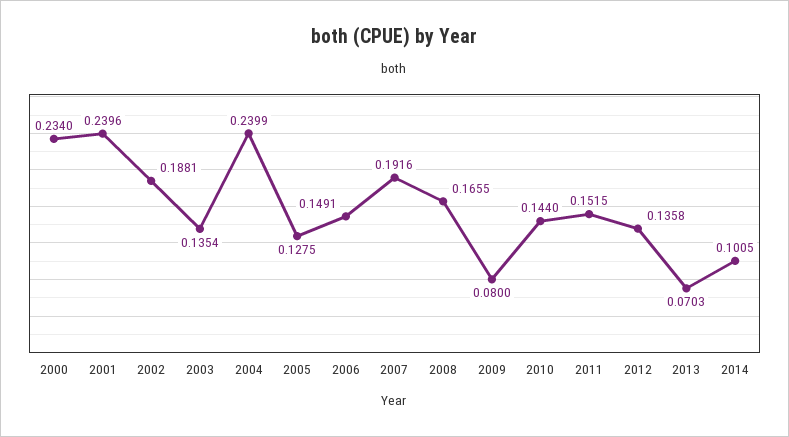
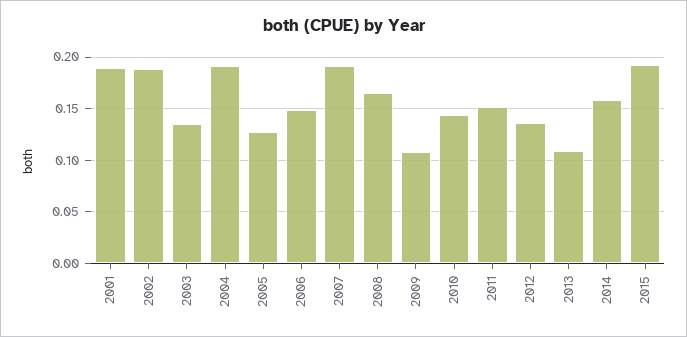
2000: 0.234 -> none
2001: 0.2396 -> 0.19
2004: 0.2399 -> 0.19
2009: 0.08 -> 0.11
2013: 0.0703 -> 0.11
2014: 0.1005 -> 0.16
2015: none -> 0.19

